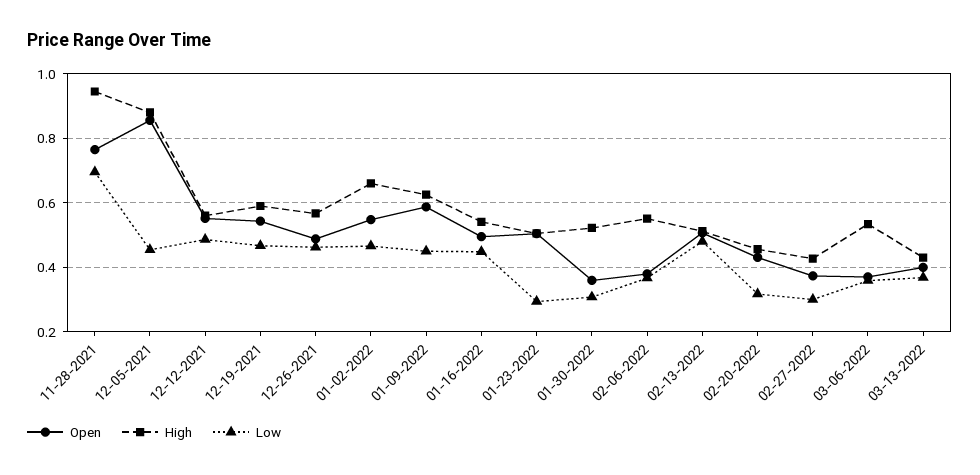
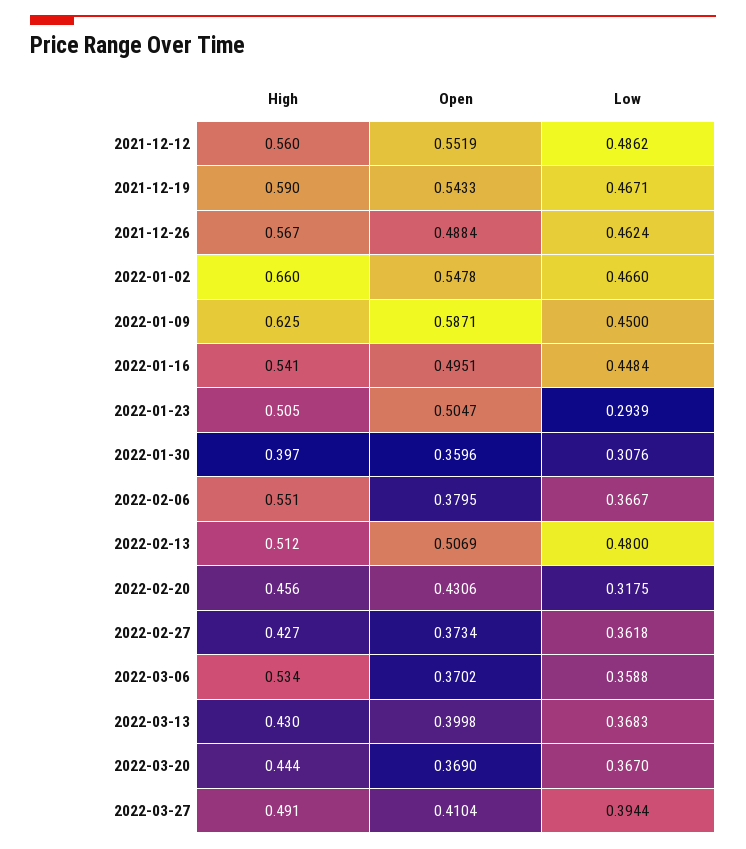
Open, 11-28-2021: 0.76 -> none
High, 11-28-2021: 0.94 -> none
Low, 11-28-2021: 0.7 -> none
Open, 12-05-2021: 0.86 -> none
High, 12-05-2021: 0.88 -> none
Low, 12-05-2021: 0.46 -> none
High, 01-30-2022: 0.52 -> 0.397
Low, 02-27-2022: 0.3 -> 0.3618
High, 2022-03-20: none -> 0.444
Open, 2022-03-20: none -> 0.369
Low, 2022-03-20: none -> 0.367
High, 2022-03-27: none -> 0.491
Open, 2022-03-27: none -> 0.4104
Low, 2022-03-27: none -> 0.3944

